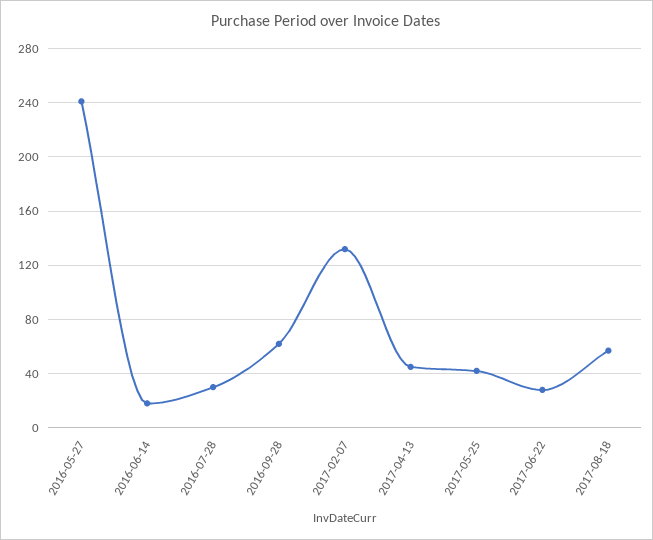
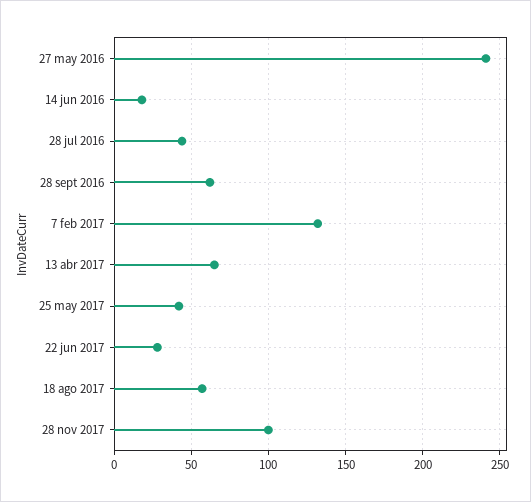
2016-07-28: 30 -> 45
2017-04-13: 45 -> 65
28 nov 2017: none -> 100

